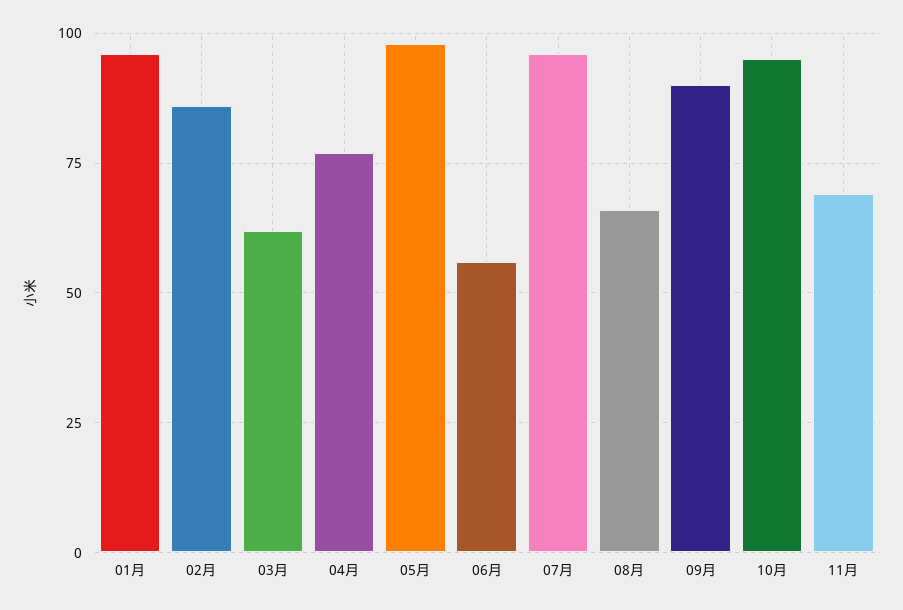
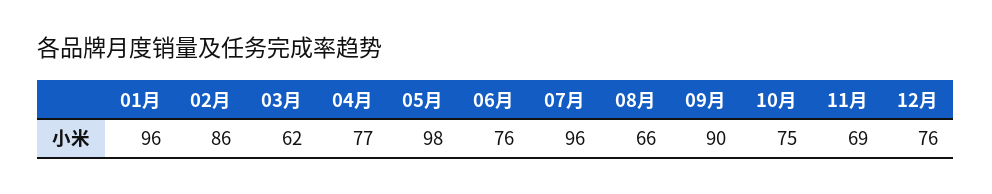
06月: 55 -> 76
10月: 95 -> 75
12月: none -> 76

